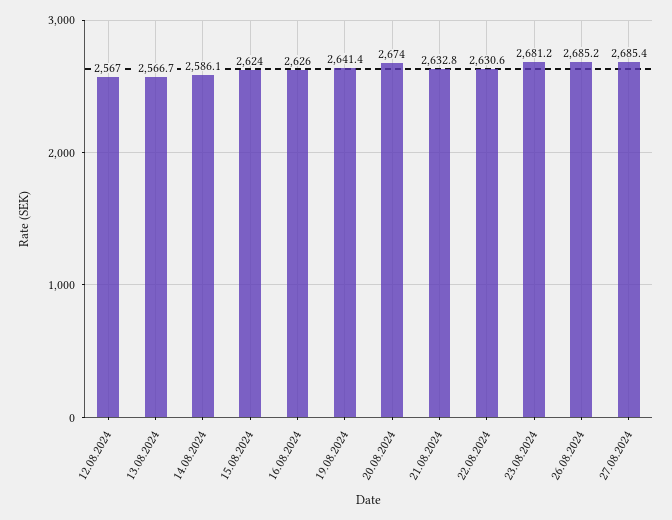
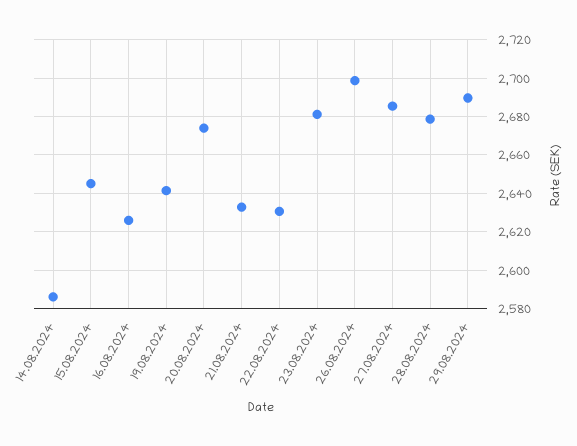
12.08.2024: 2567 -> none
13.08.2024: 2566.7 -> none
15.08.2024: 2624 -> 2645
26.08.2024: 2685.2 -> 2700
28.08.2024: none -> 2680
29.08.2024: none -> 2690

